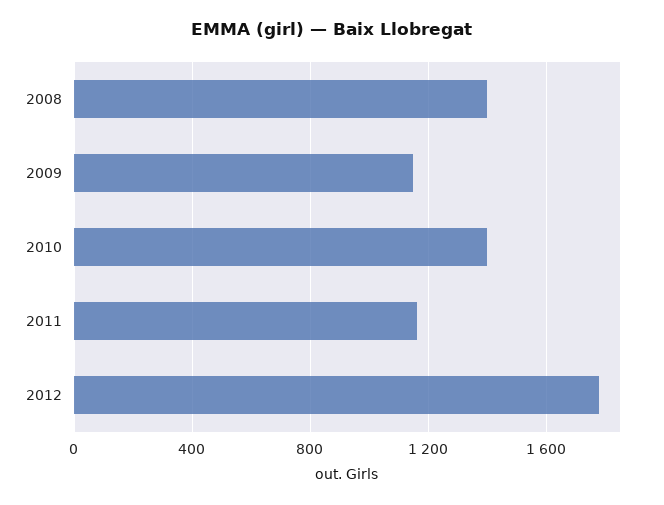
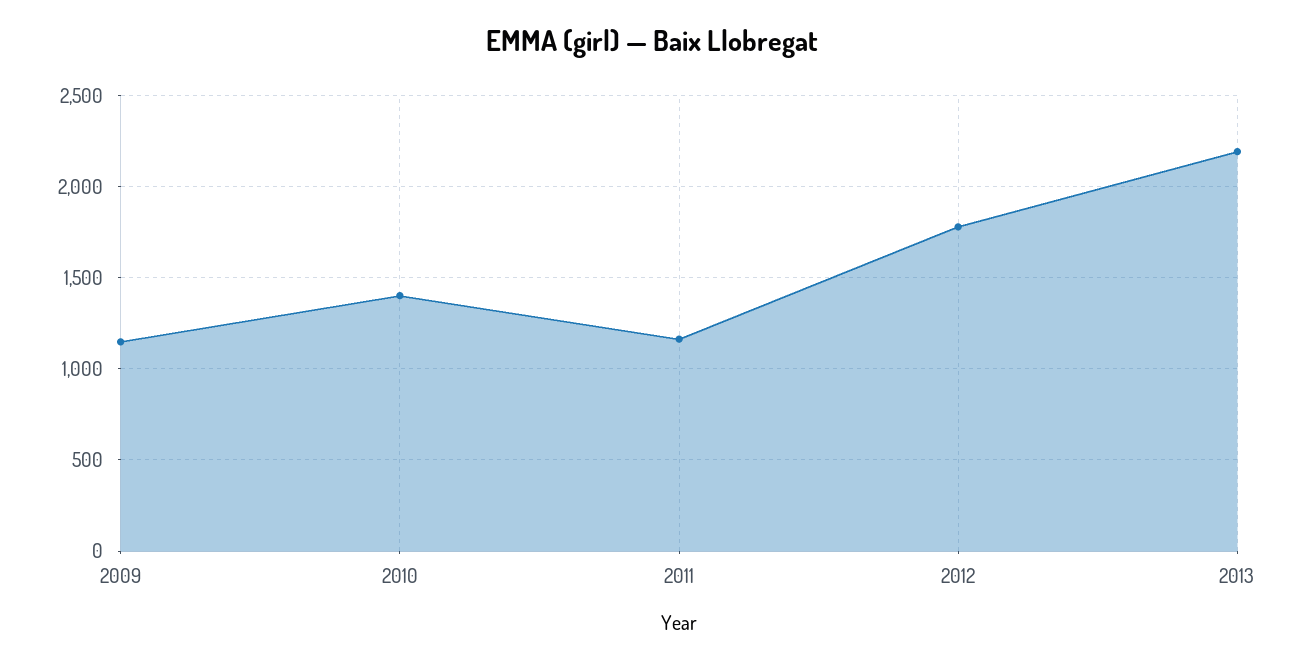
2008: 1400 -> none
2013: none -> 2200

